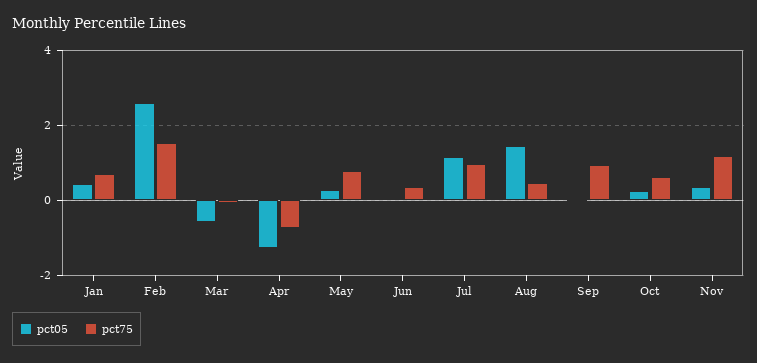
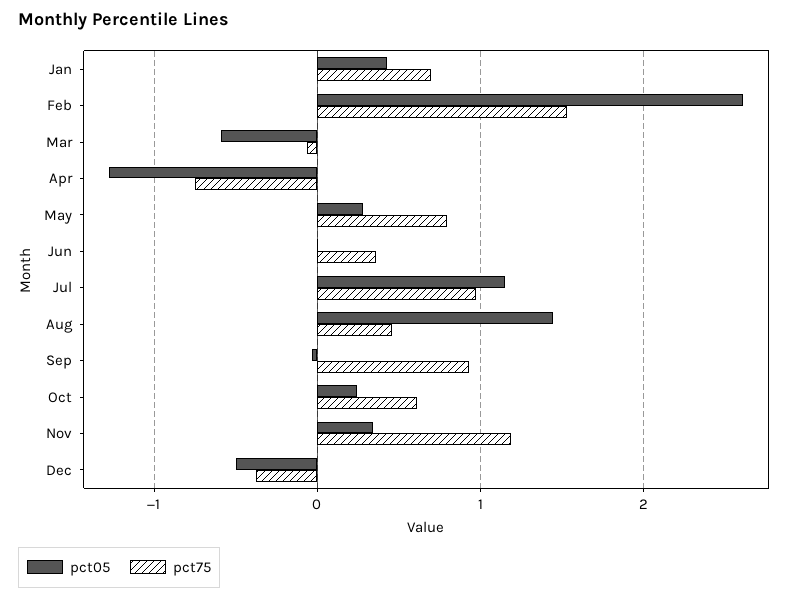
pct05, Dec: none -> -0.5
pct75, Dec: none -> -0.4

